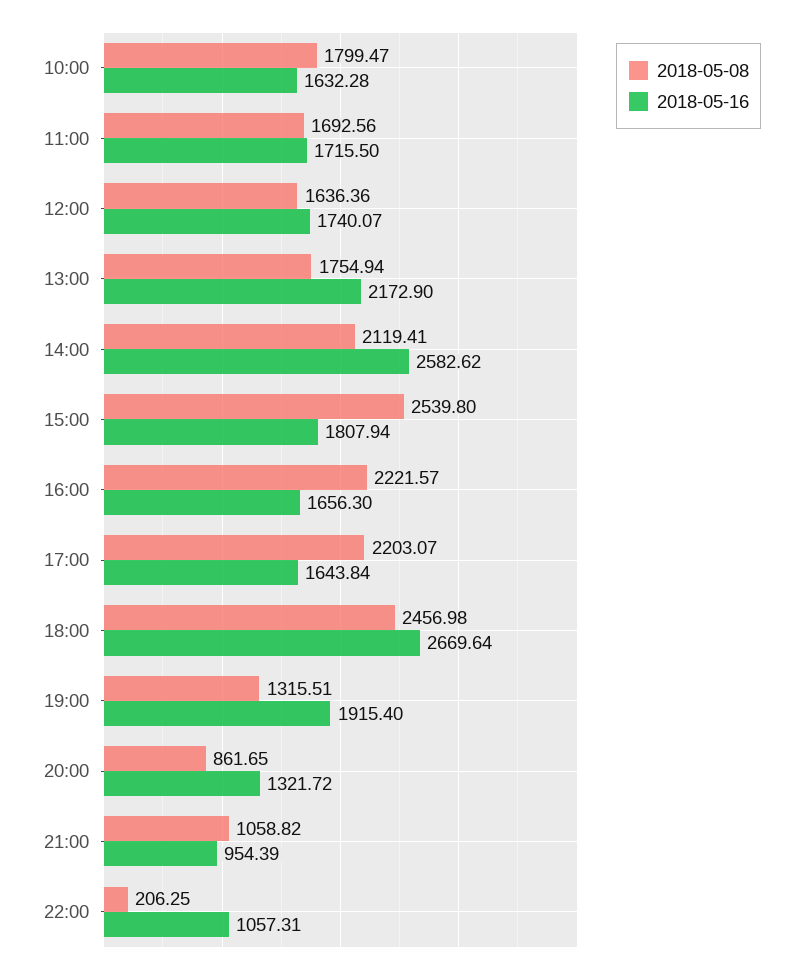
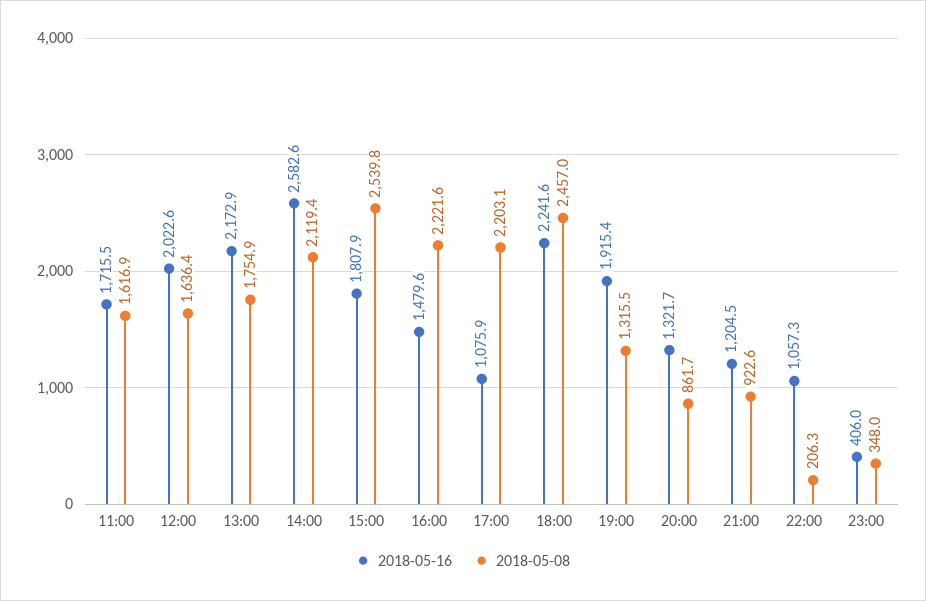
2018-05-08, 10:00: 1799.47 -> none
2018-05-16, 10:00: 1632.28 -> none
2018-05-08, 11:00: 1692.56 -> 1616.9
2018-05-16, 12:00: 1740.07 -> 2022.6
2018-05-16, 16:00: 1656.3 -> 1479.6
2018-05-16, 17:00: 1643.84 -> 1075.9
2018-05-16, 18:00: 2669.64 -> 2241.6
2018-05-08, 21:00: 1058.82 -> 922.6
2018-05-16, 21:00: 954.39 -> 1204.5
2018-05-16, 23:00: none -> 406
2018-05-08, 23:00: none -> 348

